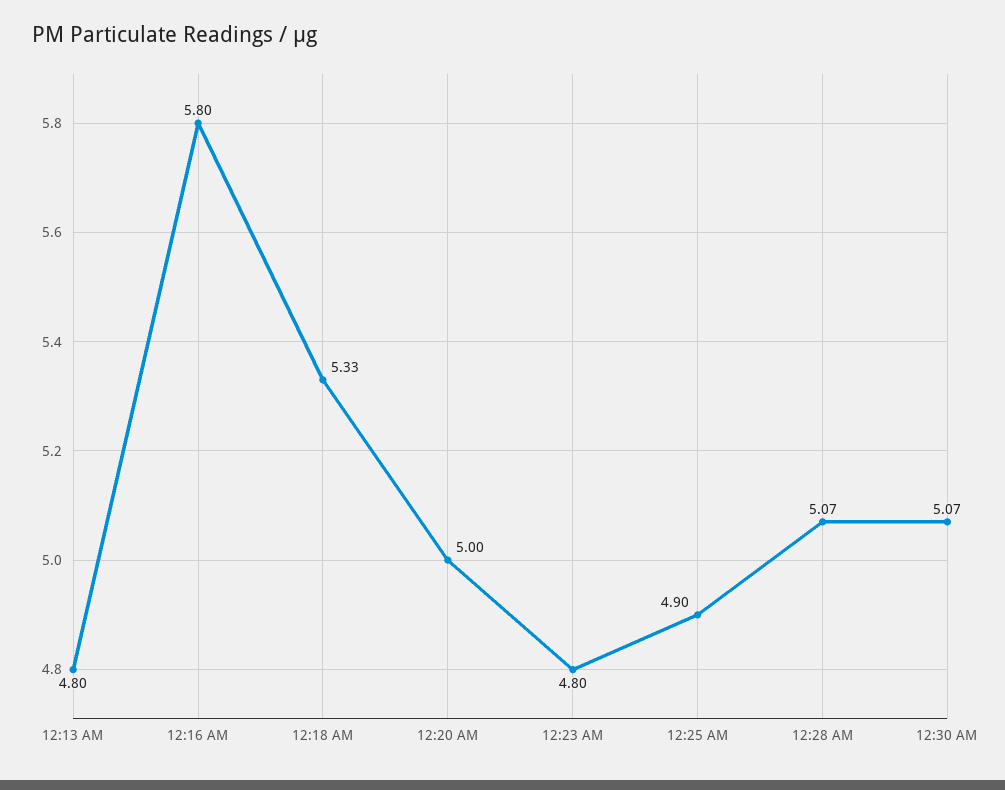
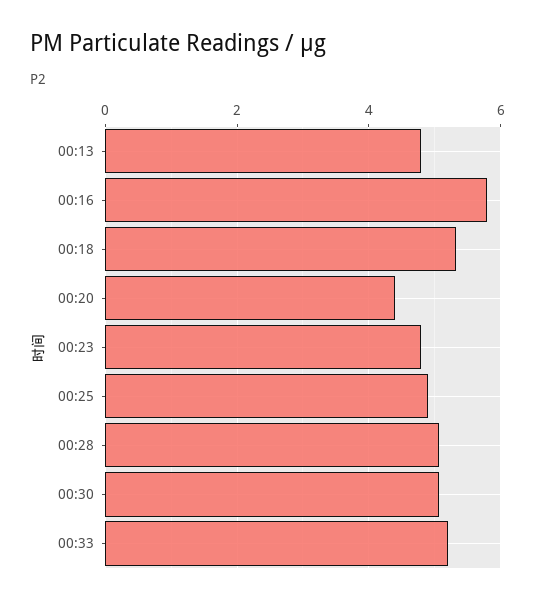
12:20 AM: 5 -> 4.4
00:33: none -> 5.2

